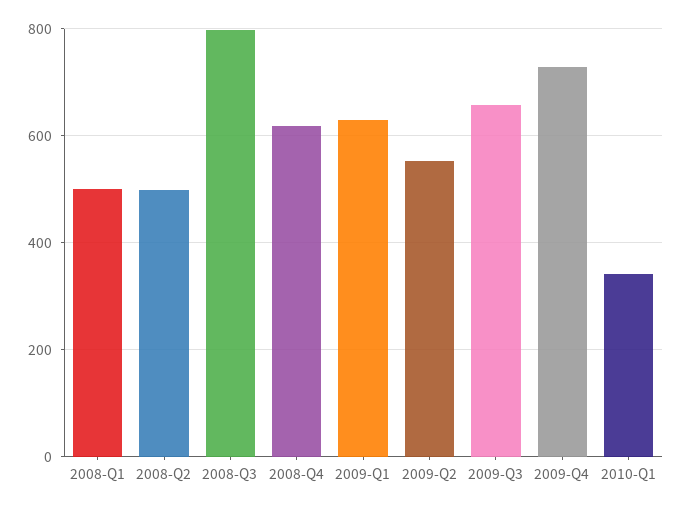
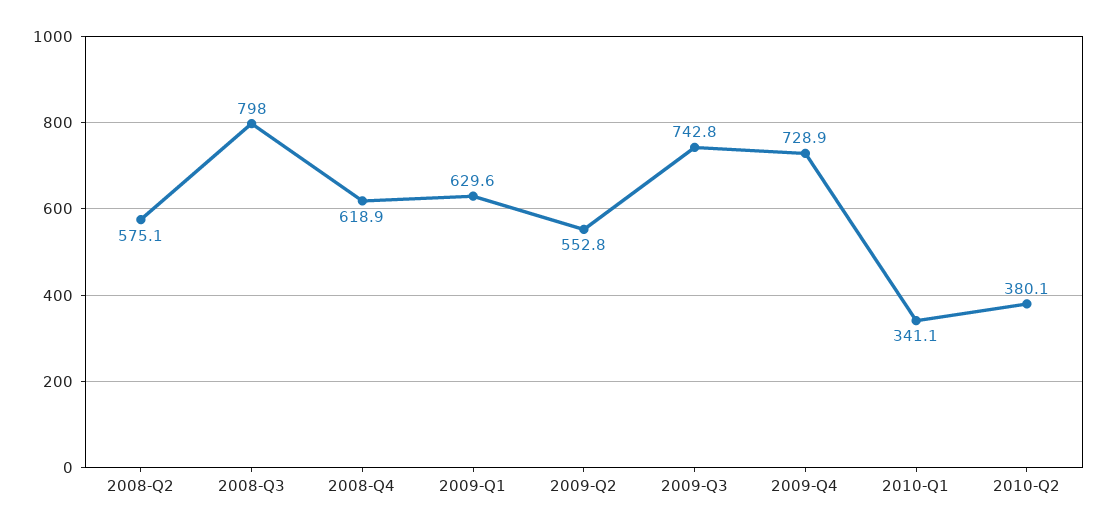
2008-Q1: 500 -> none
2008-Q2: 500 -> 575.1
2009-Q3: 660 -> 742.8
2010-Q2: none -> 380.1

